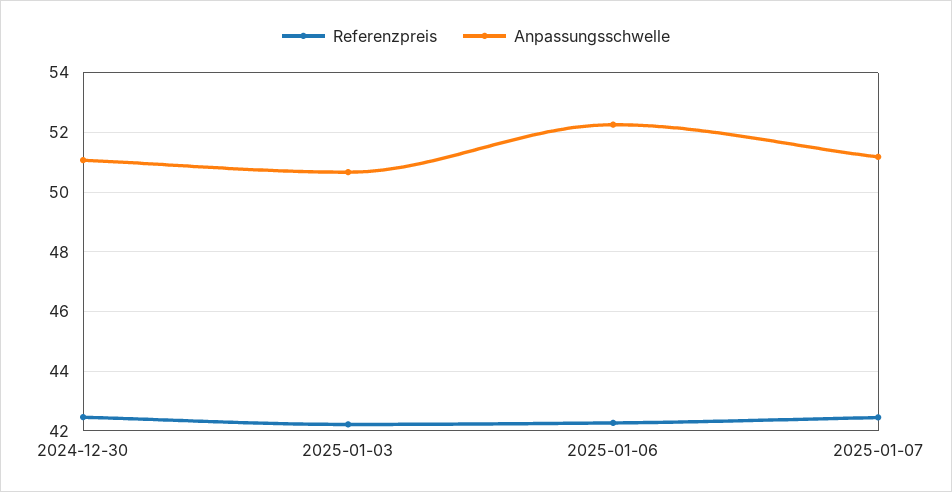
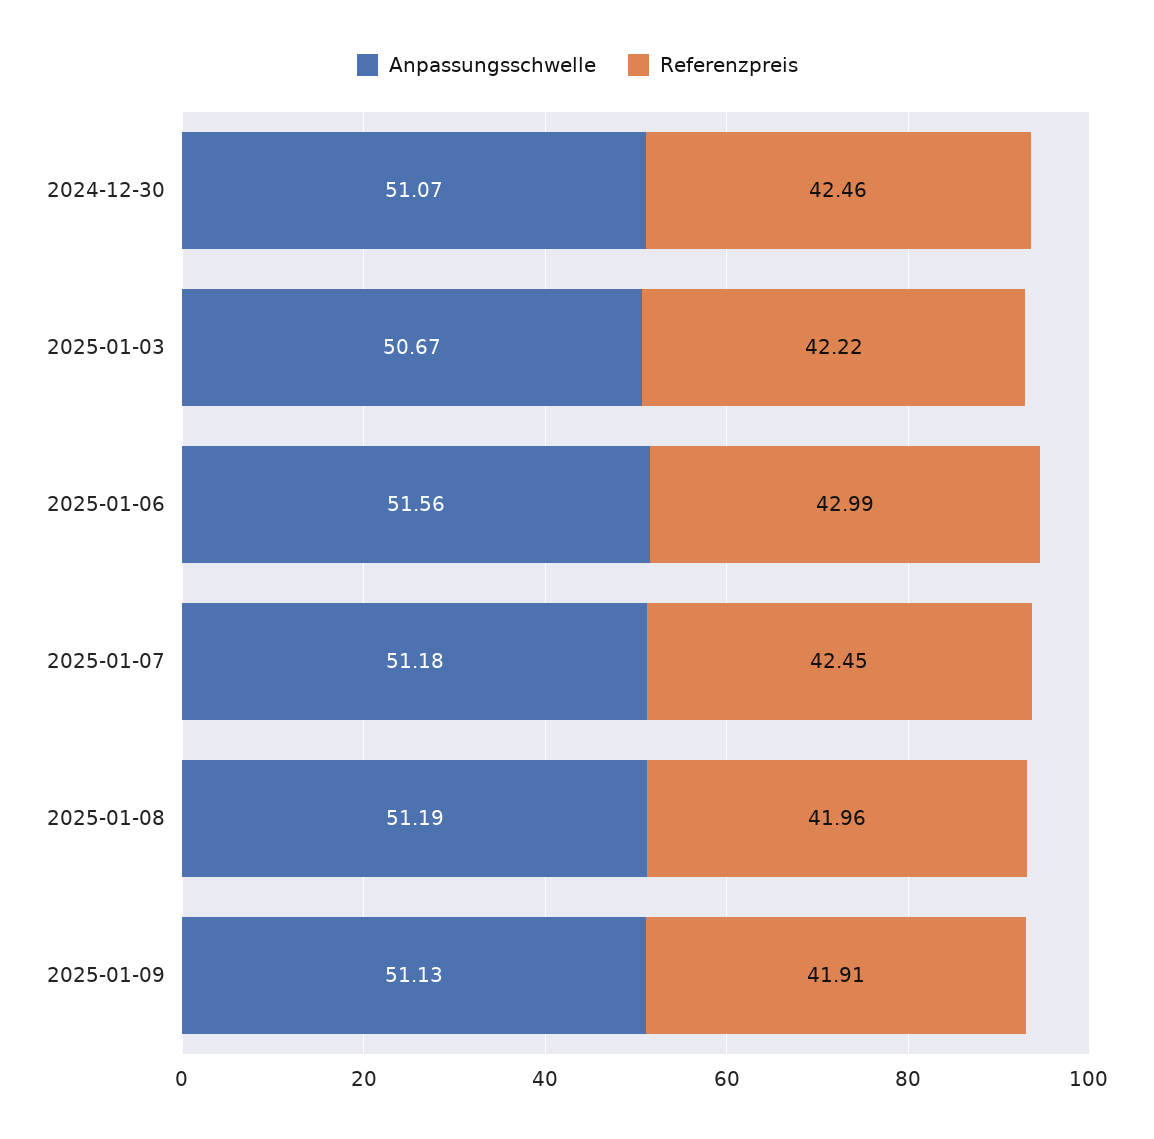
Referenzpreis, 2025-01-06: 42.25 -> 42.99
Anpassungsschwelle, 2025-01-06: 52.25 -> 51.56
Anpassungsschwelle, 2025-01-08: none -> 51.19
Referenzpreis, 2025-01-08: none -> 41.96
Anpassungsschwelle, 2025-01-09: none -> 51.13
Referenzpreis, 2025-01-09: none -> 41.91

